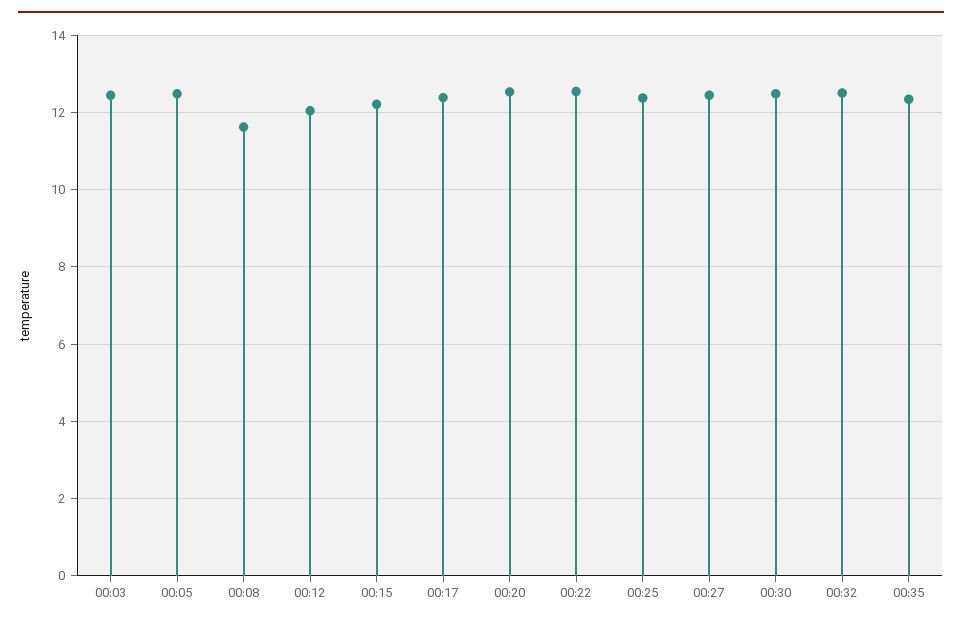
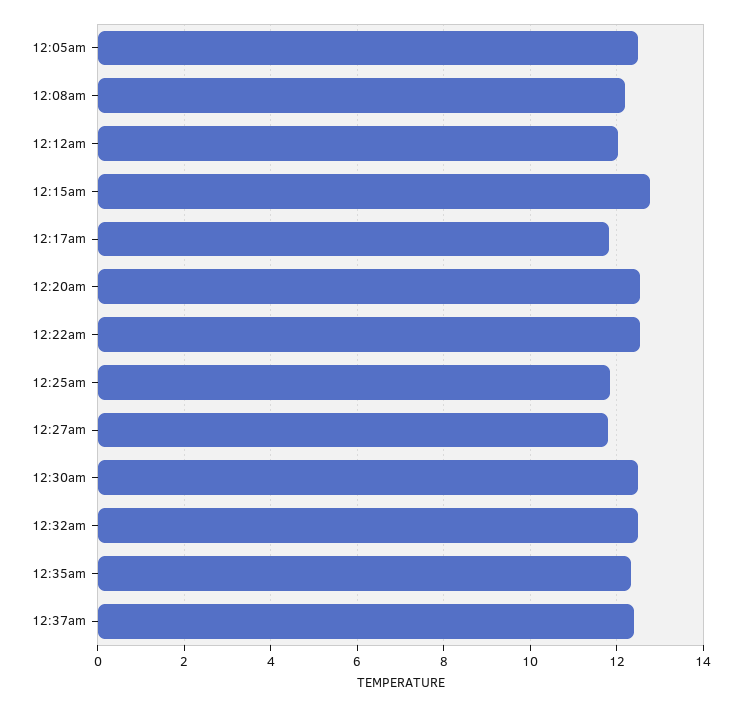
00:03: 12.4 -> none
00:08: 11.6 -> 12.2
00:15: 12.2 -> 12.8
00:17: 12.4 -> 11.8
00:25: 12.4 -> 11.8
00:27: 12.4 -> 11.8
12:37am: none -> 12.4

